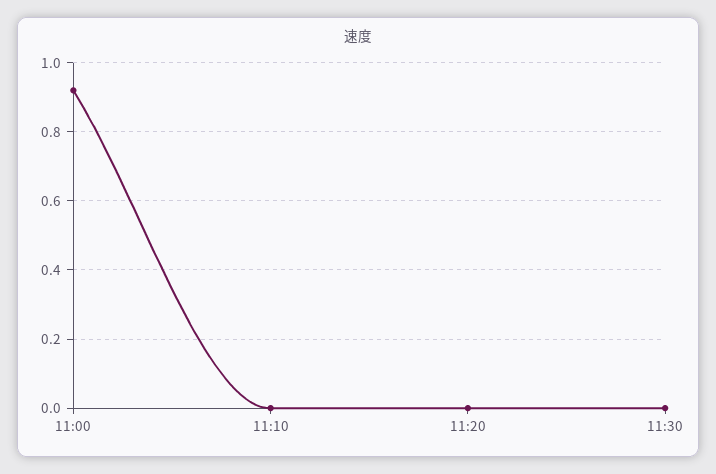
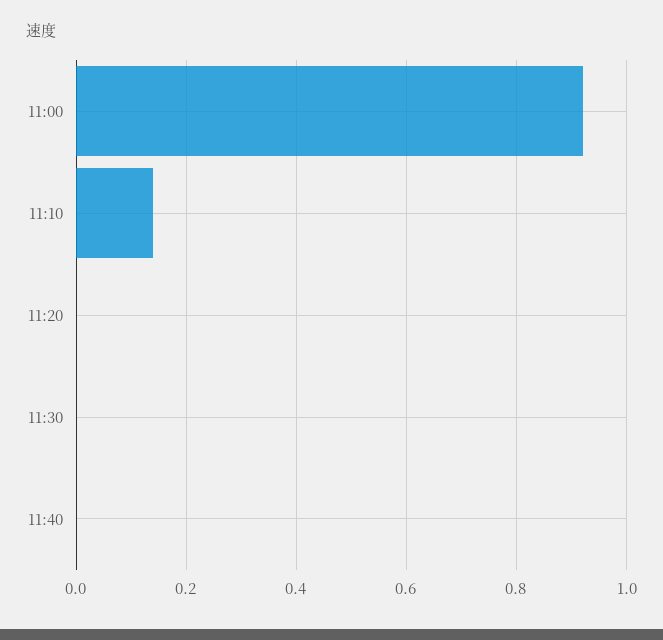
11:10: 0 -> 0.15
11:40: none -> 0

